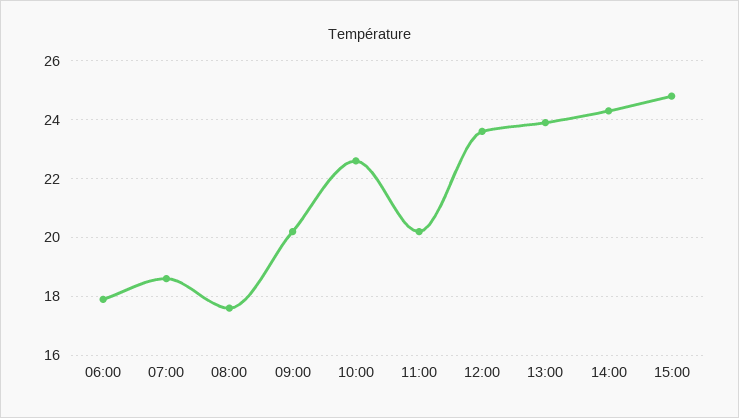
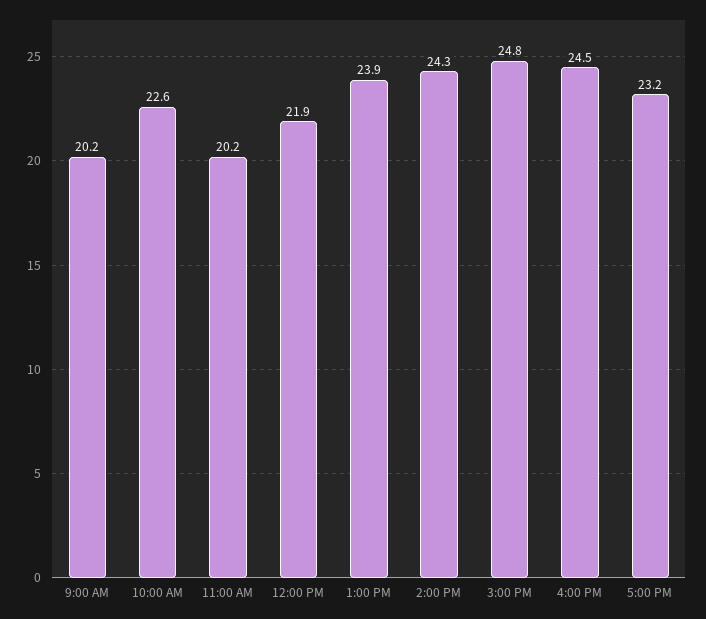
06:00: 18 -> none
07:00: 18.5 -> none
08:00: 17.5 -> none
12:00: 23.5 -> 21.9
4:00 PM: none -> 24.5
5:00 PM: none -> 23.2

